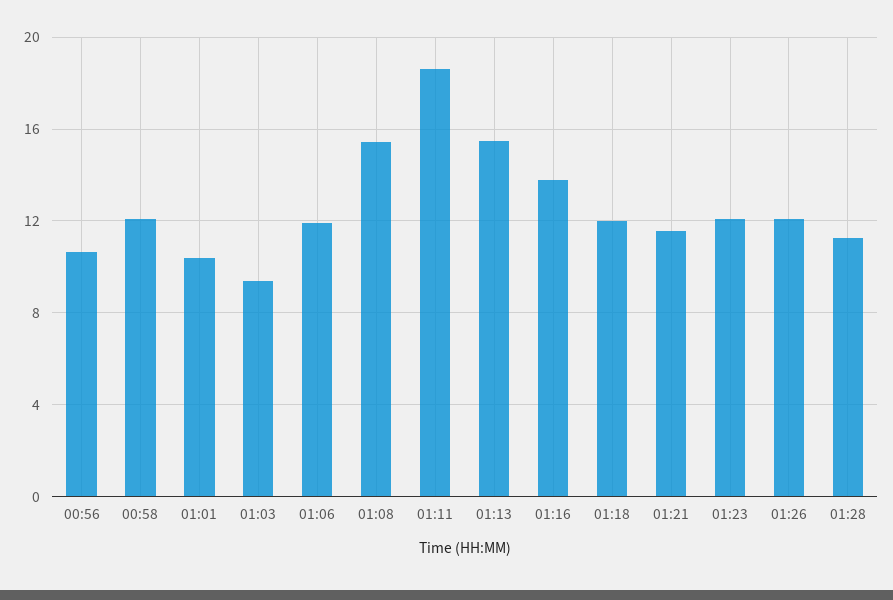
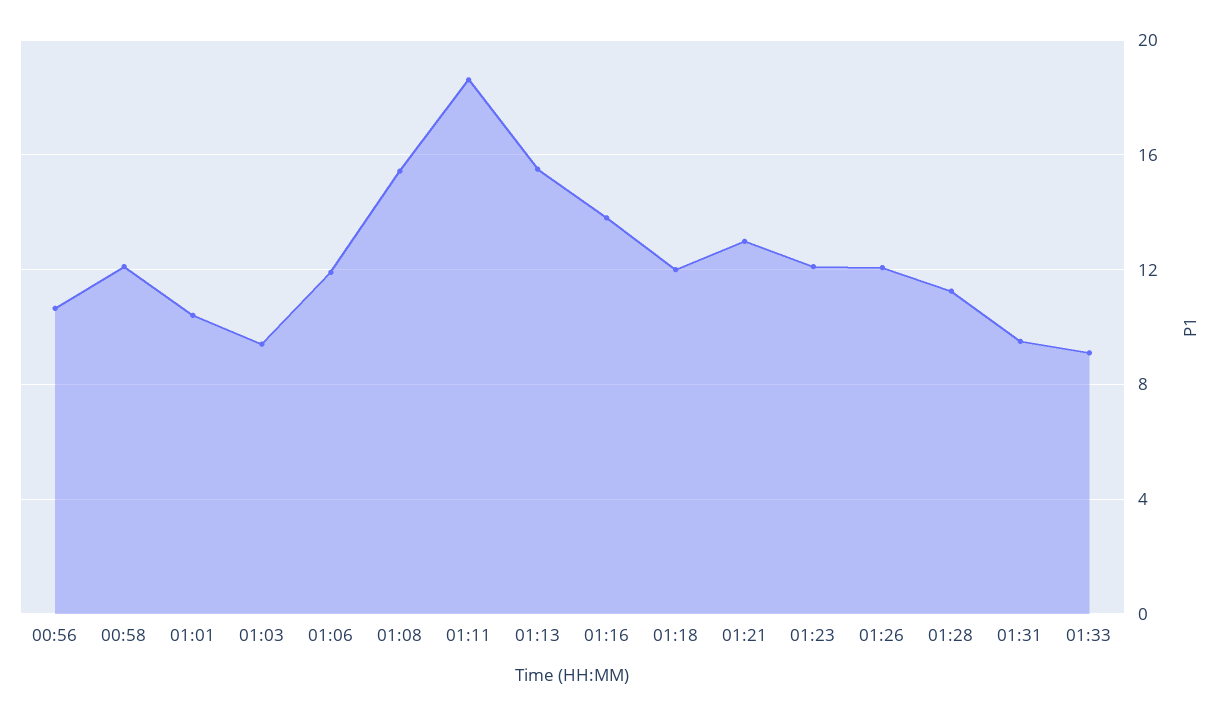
01:21: 11.5 -> 13
01:31: none -> 9.5
01:33: none -> 9

